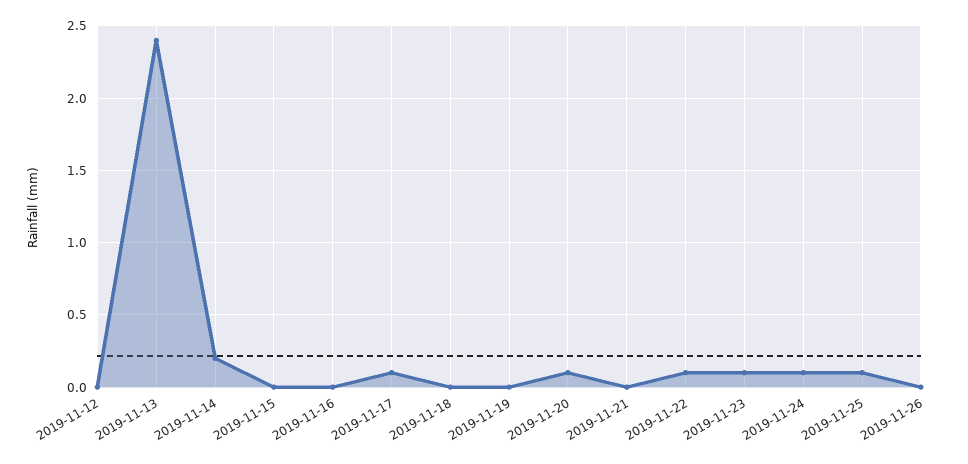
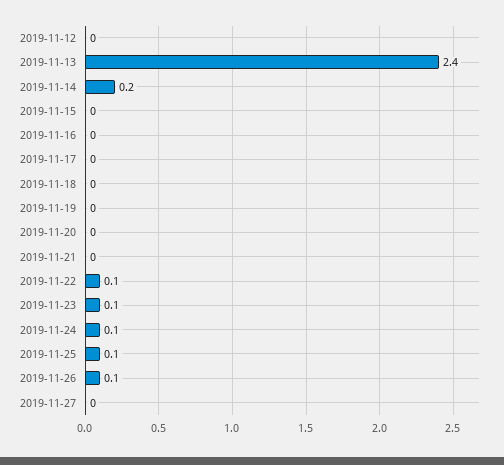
2019-11-17: 0.1 -> 0
2019-11-20: 0.1 -> 0
2019-11-26: 0 -> 0.1
2019-11-27: none -> 0

